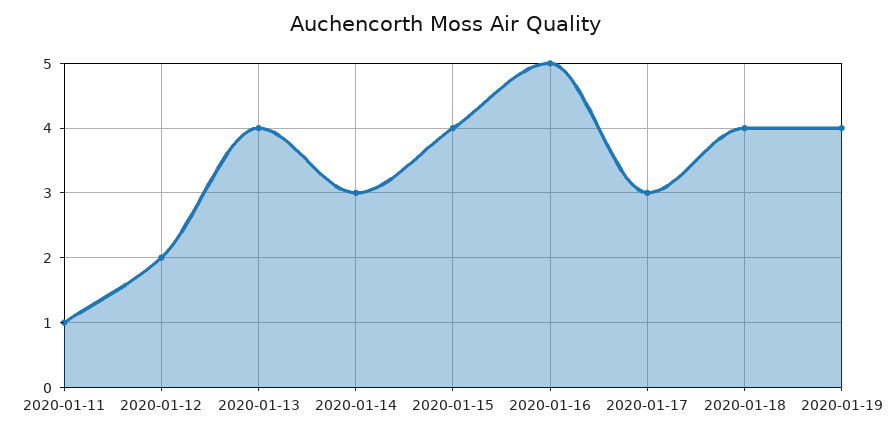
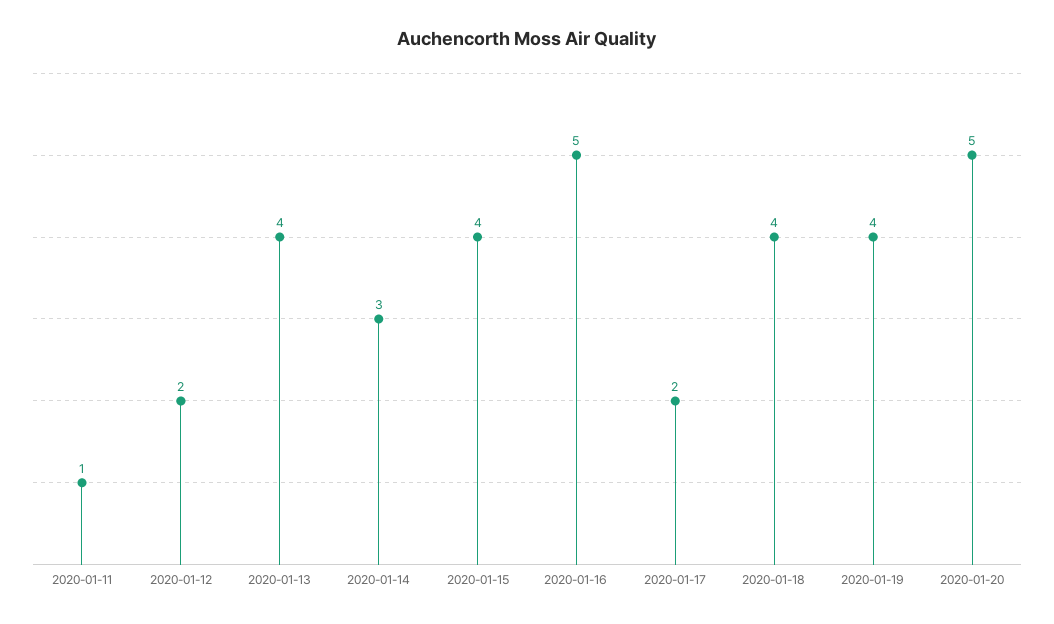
2020-01-17: 3 -> 2
2020-01-20: none -> 5

